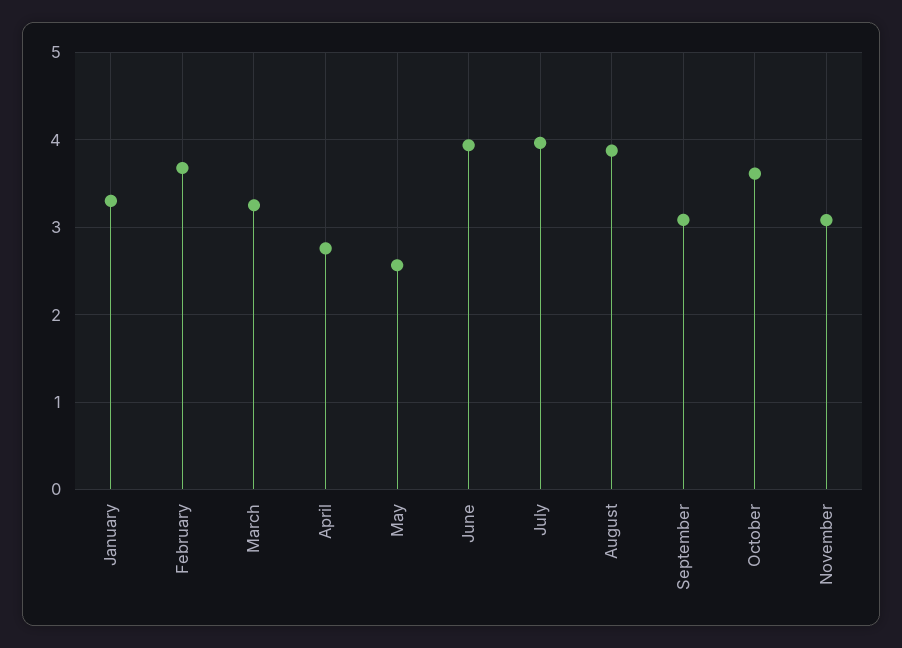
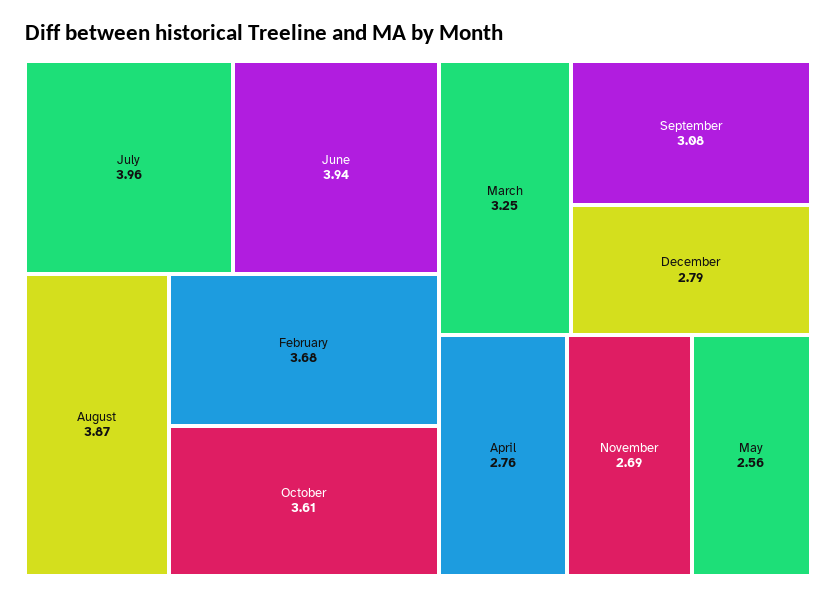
January: 3.3 -> none
November: 3.1 -> 2.69
December: none -> 2.79

